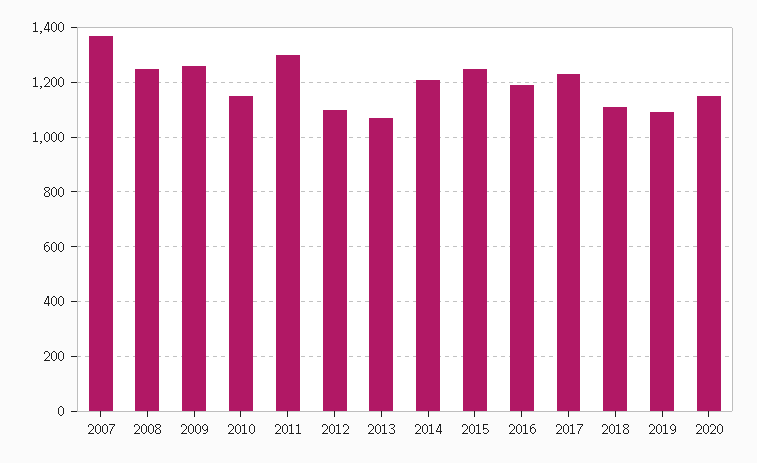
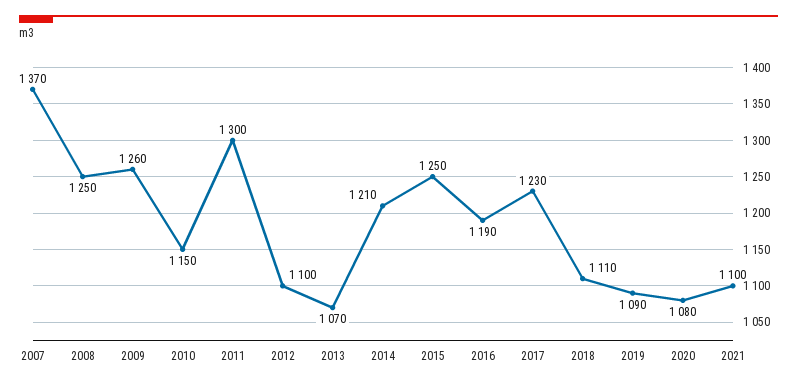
2020: 1150 -> 1080
2021: none -> 1100

